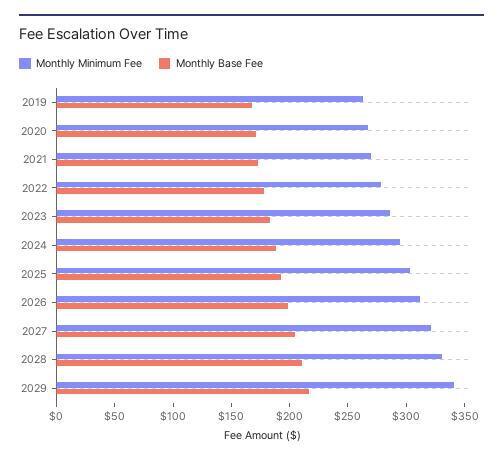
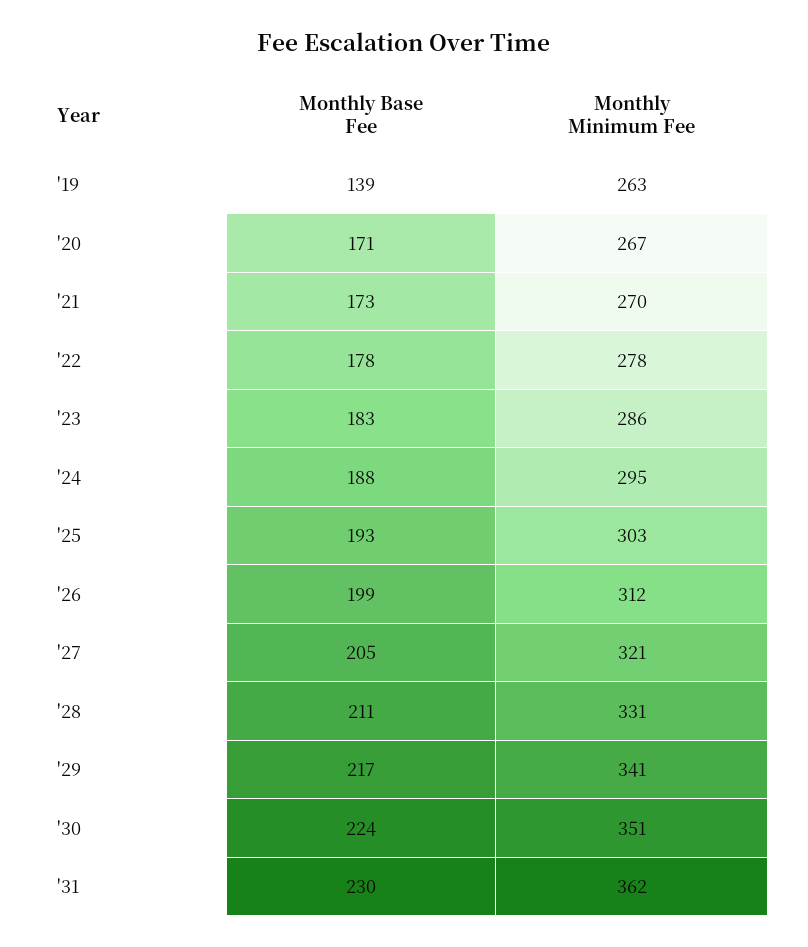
Monthly Base Fee, 2019: 170 -> 139
Monthly Base Fee, '30: none -> 224
Monthly Minimum Fee, '30: none -> 351
Monthly Base Fee, '31: none -> 230
Monthly Minimum Fee, '31: none -> 362

